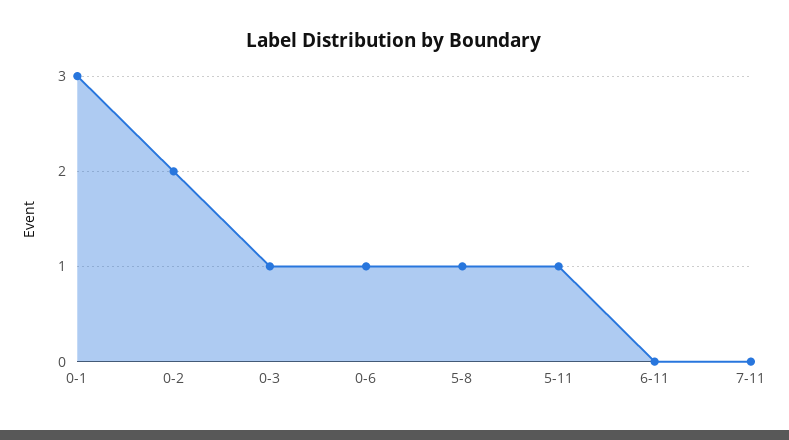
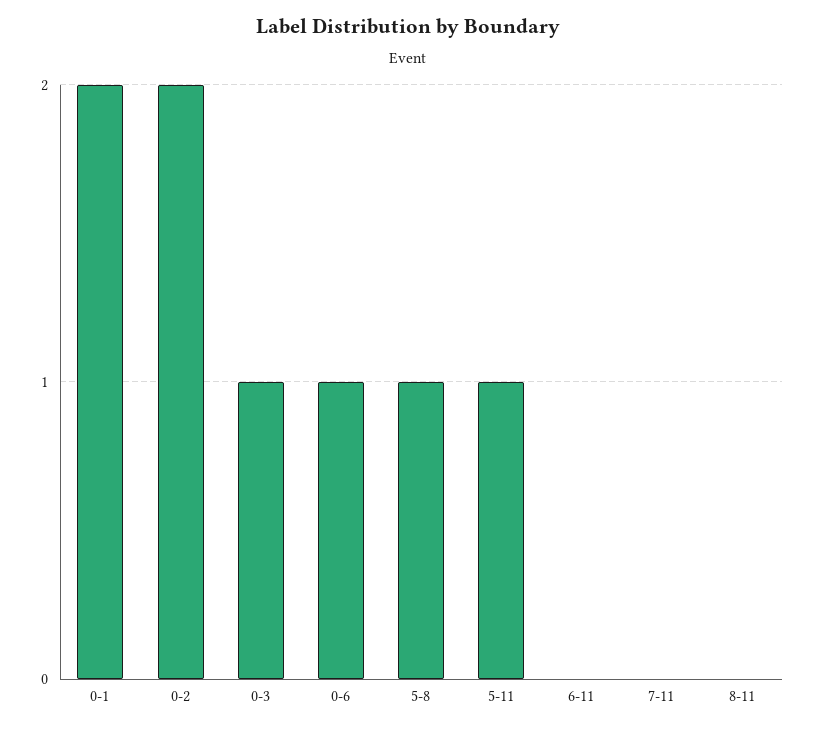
0-1: 3 -> 2
8-11: none -> 0

